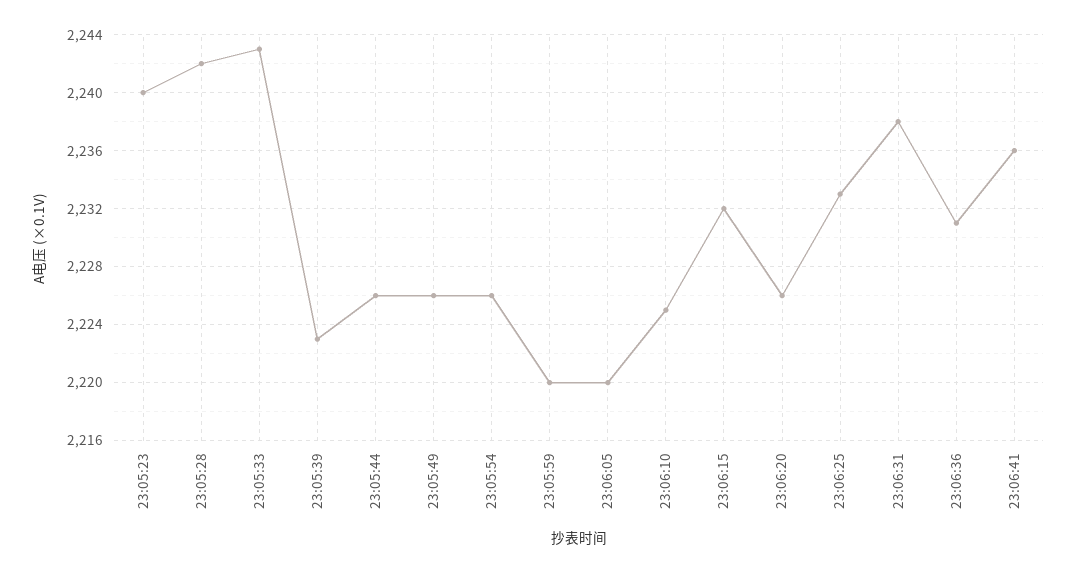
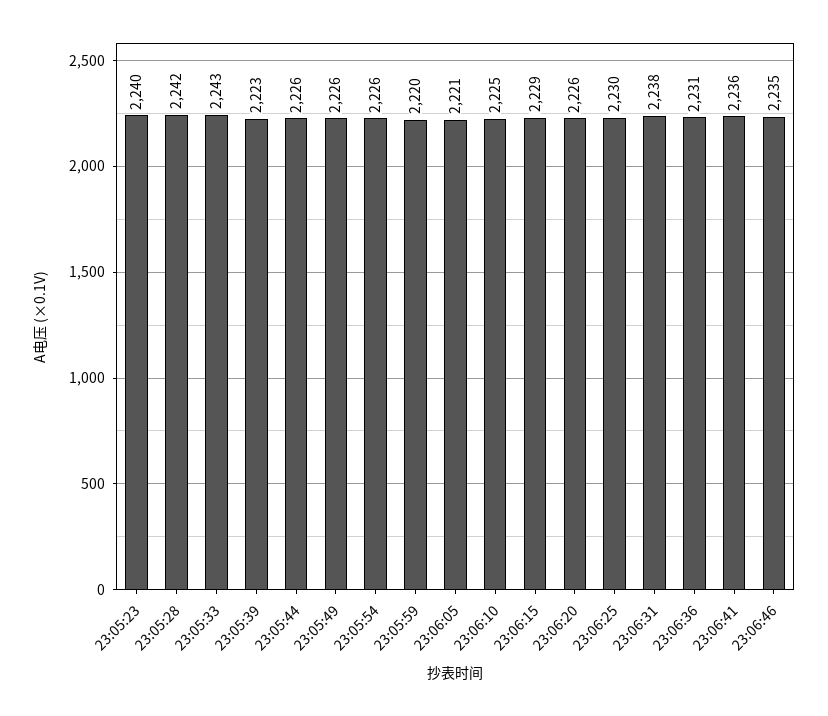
23:06:05: 2220 -> 2221
23:06:15: 2232 -> 2229
23:06:25: 2233 -> 2230
23:06:46: none -> 2235

